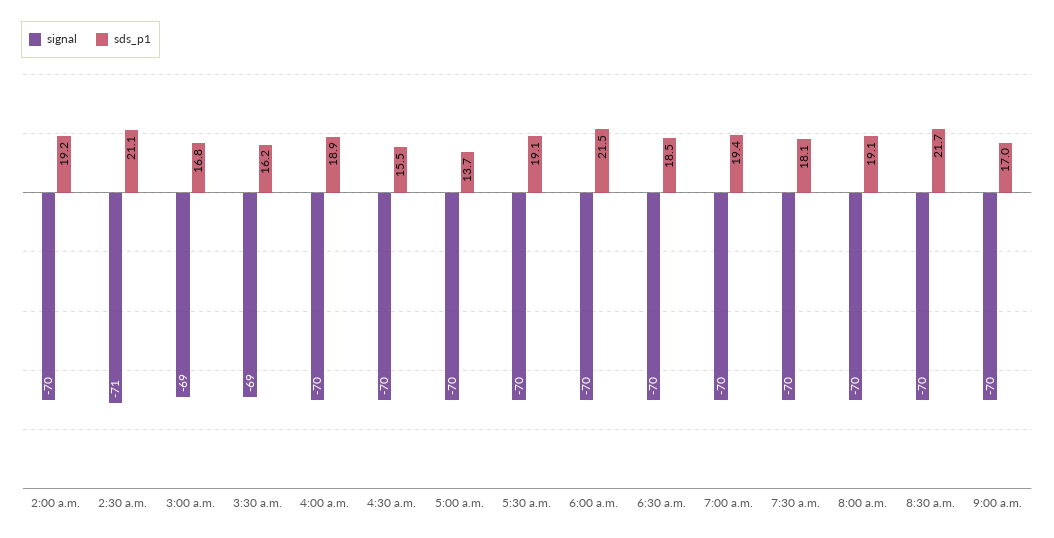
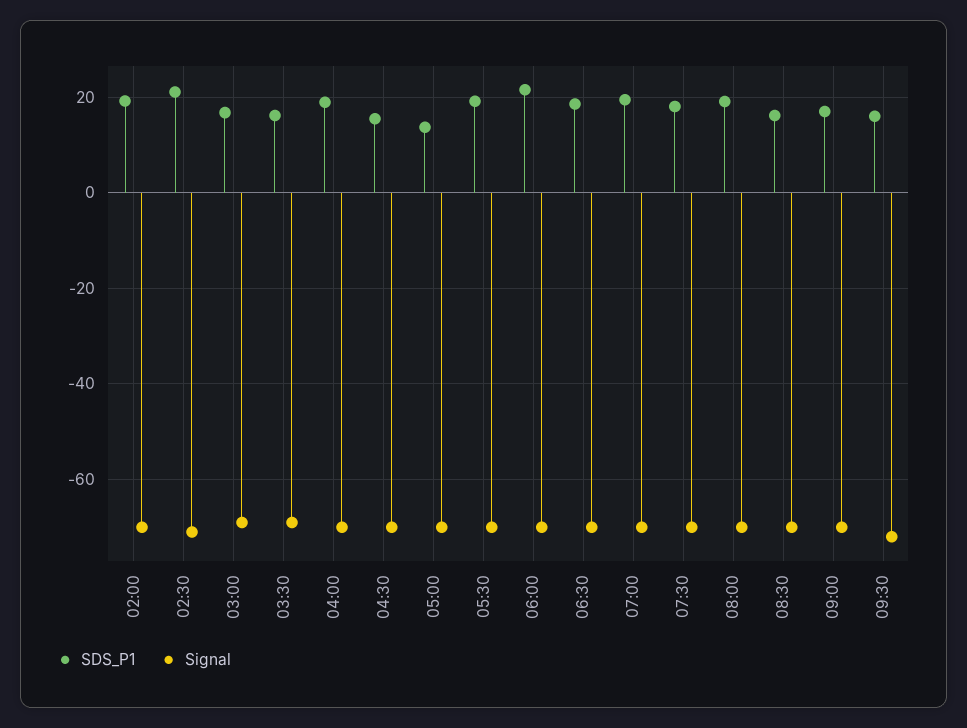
sds_p1, 8:30 a.m.: 21.7 -> 16
sds_p1, 09:30: none -> 16
signal, 09:30: none -> -72

